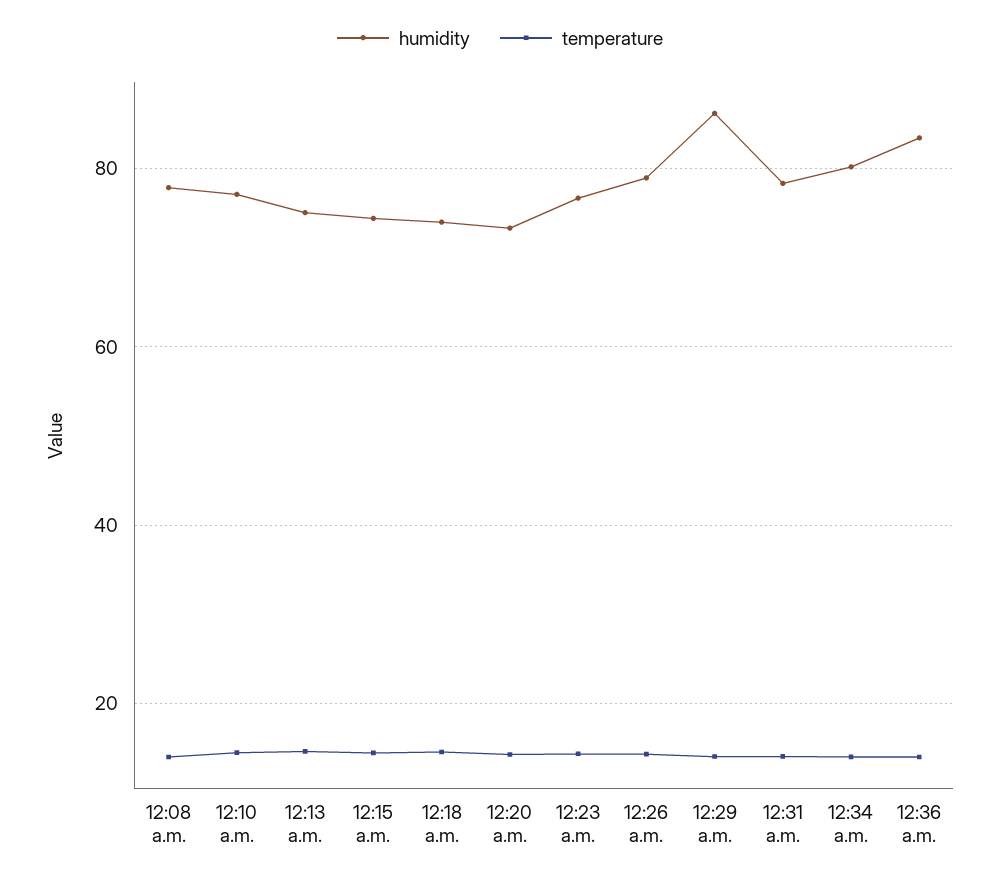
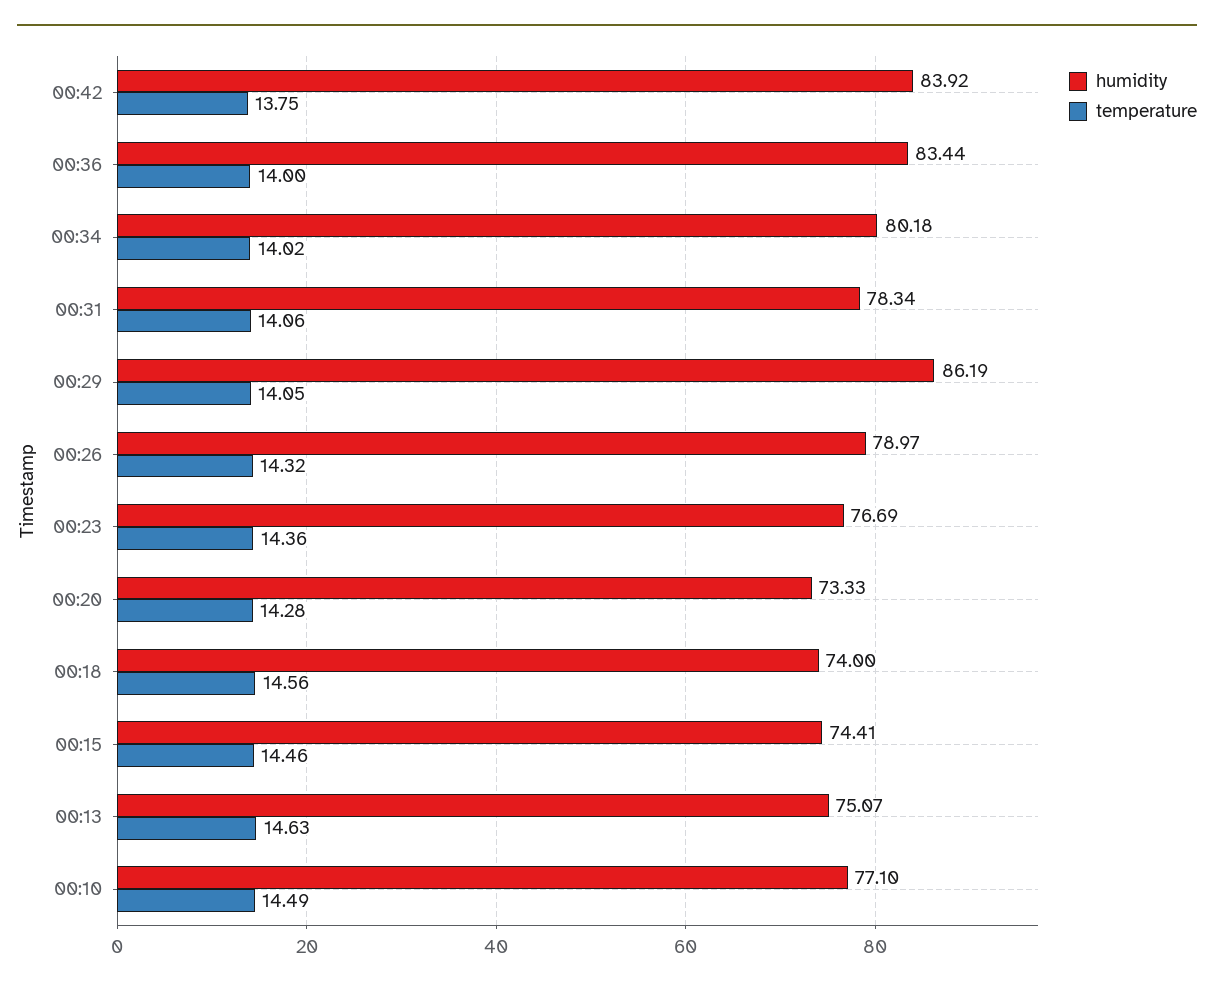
humidity, 12:08 a.m.: 78 -> none
temperature, 12:08 a.m.: 14 -> none
humidity, 00:42: none -> 83.92
temperature, 00:42: none -> 13.75

